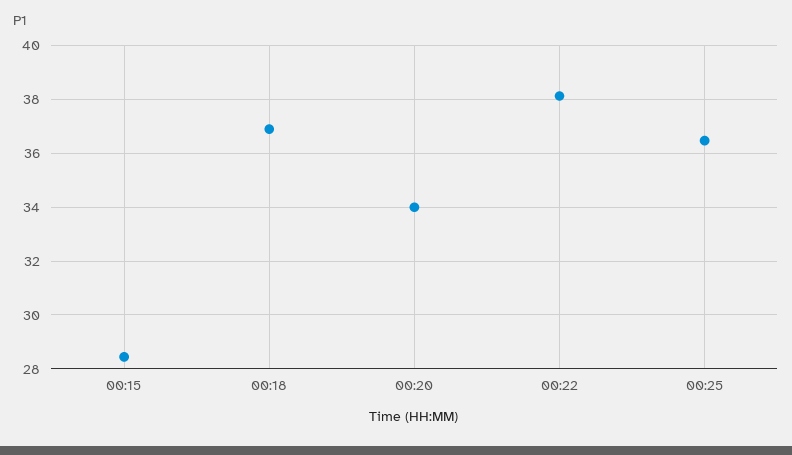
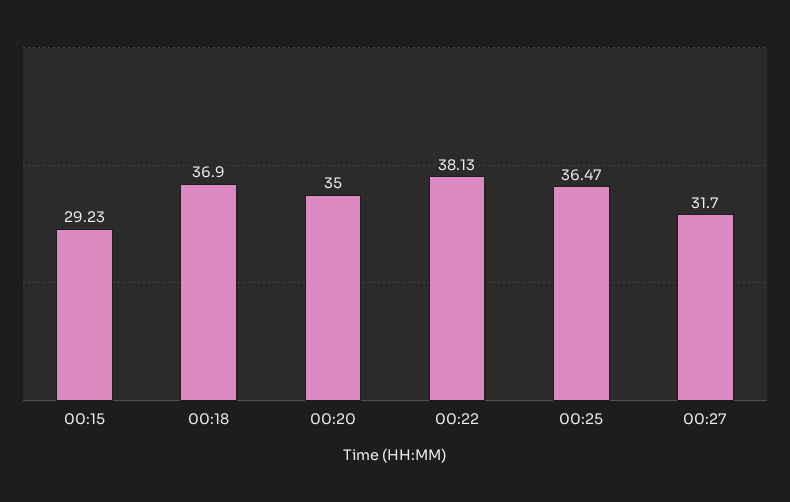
00:15: 28.5 -> 29.23
00:20: 34 -> 35
00:27: none -> 31.7

